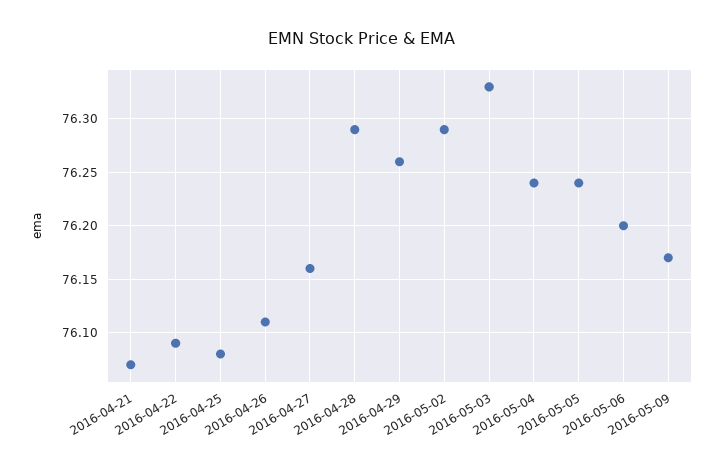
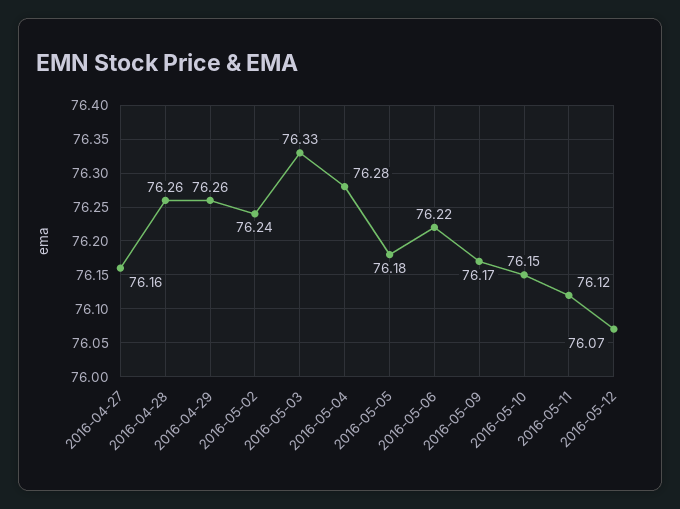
2016-04-21: 76.07 -> none
2016-04-22: 76.09 -> none
2016-04-25: 76.08 -> none
2016-04-26: 76.11 -> none
2016-04-28: 76.29 -> 76.26
2016-05-02: 76.29 -> 76.24
2016-05-04: 76.24 -> 76.28
2016-05-05: 76.24 -> 76.18
2016-05-06: 76.2 -> 76.22
2016-05-10: none -> 76.15
2016-05-11: none -> 76.12
2016-05-12: none -> 76.07

